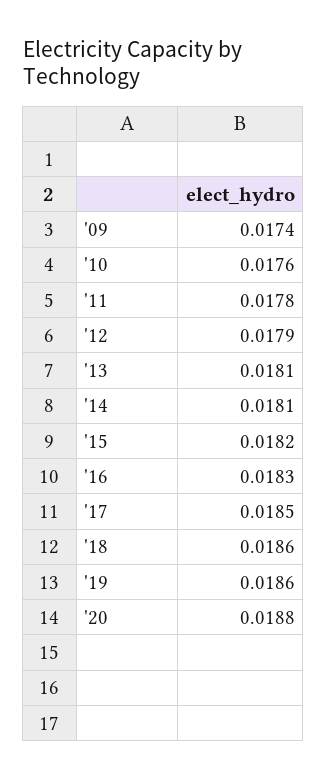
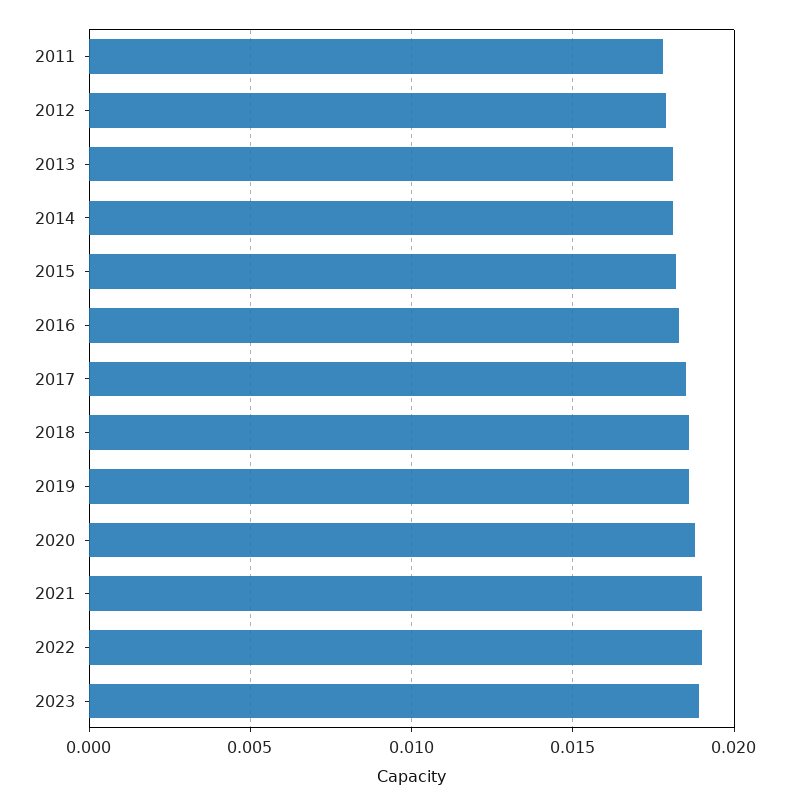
'09: 0.0174 -> none
'10: 0.0176 -> none
2021: none -> 0.019
2022: none -> 0.019
2023: none -> 0.019

